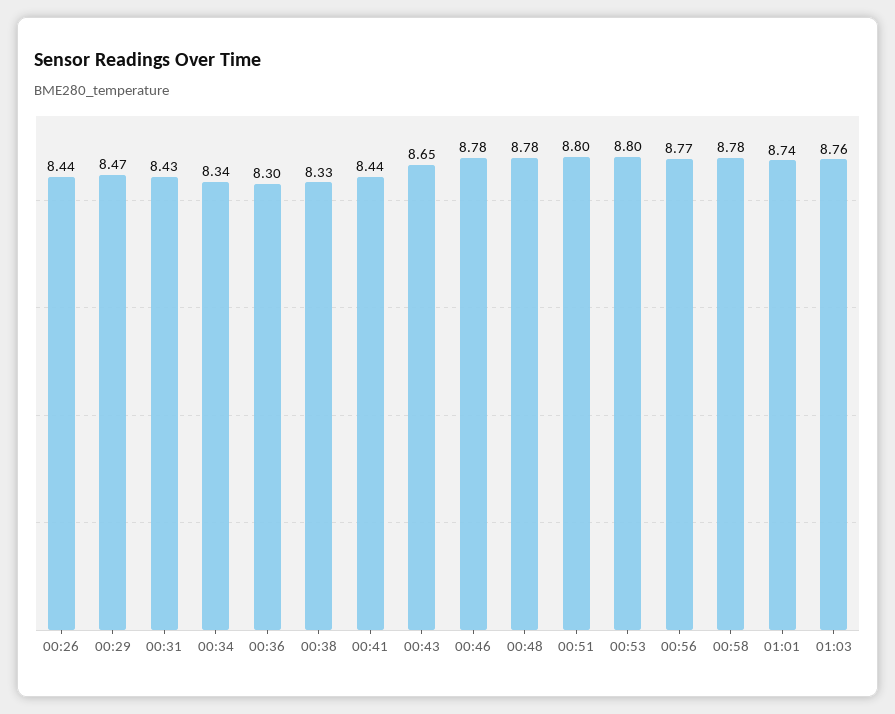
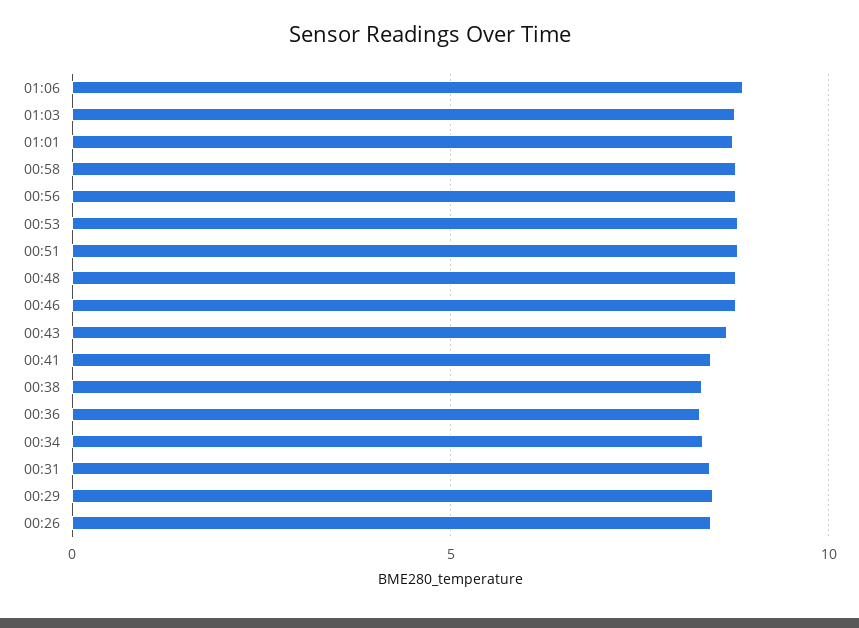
01:06: none -> 9

